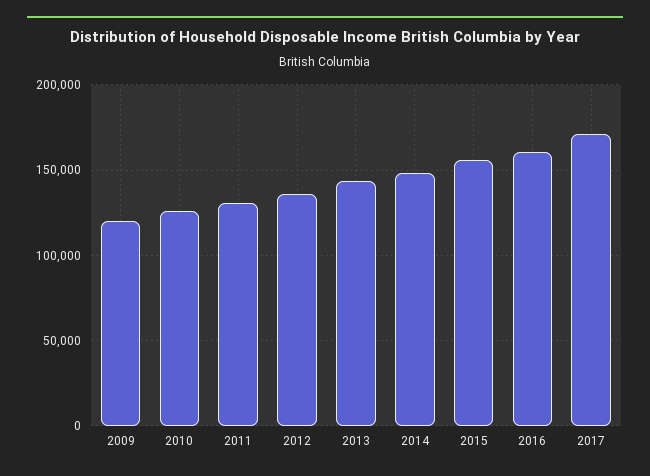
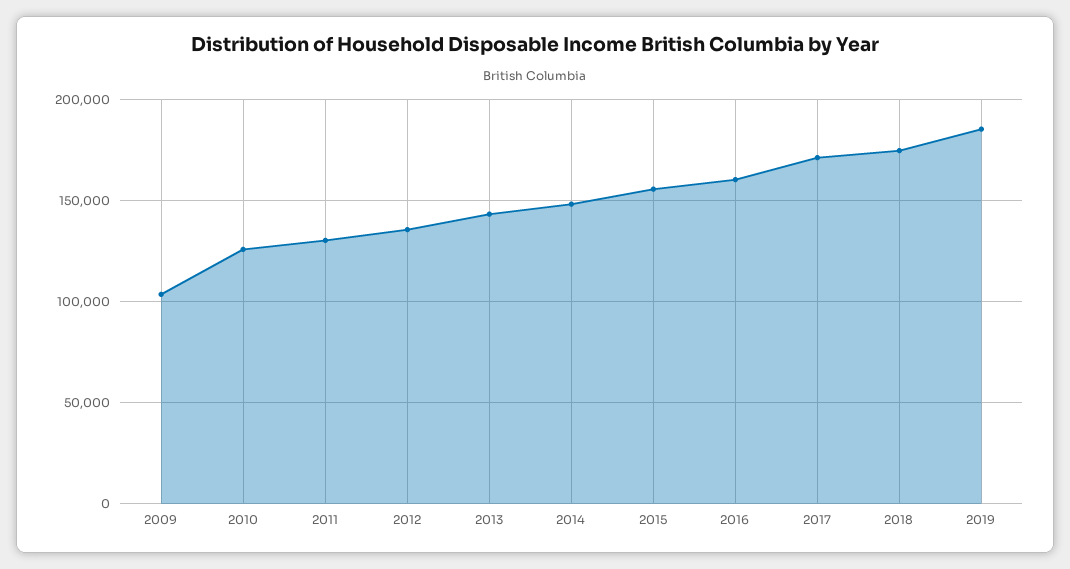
2009: 120000 -> 105000
2018: none -> 175000
2019: none -> 185000

